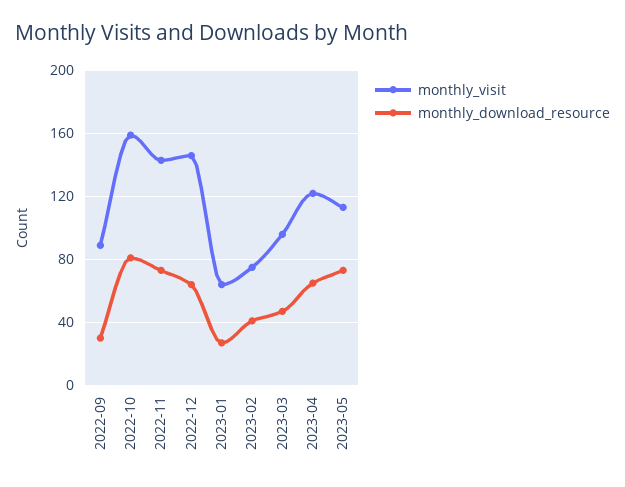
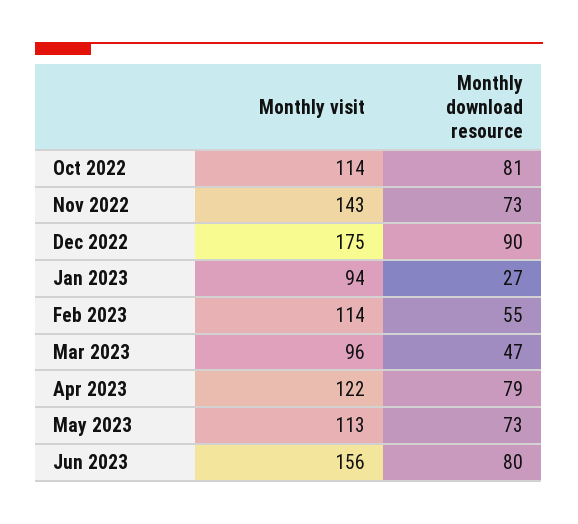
monthly_visit, 2022-09: 90 -> none
monthly_download_resource, 2022-09: 30 -> none
monthly_visit, 2022-10: 160 -> 114
monthly_visit, 2022-12: 145 -> 175
monthly_download_resource, 2022-12: 65 -> 90
monthly_visit, 2023-01: 65 -> 94
monthly_visit, 2023-02: 75 -> 114
monthly_download_resource, 2023-02: 40 -> 55
monthly_download_resource, 2023-04: 65 -> 79
monthly_visit, Jun 2023: none -> 156
monthly_download_resource, Jun 2023: none -> 80

